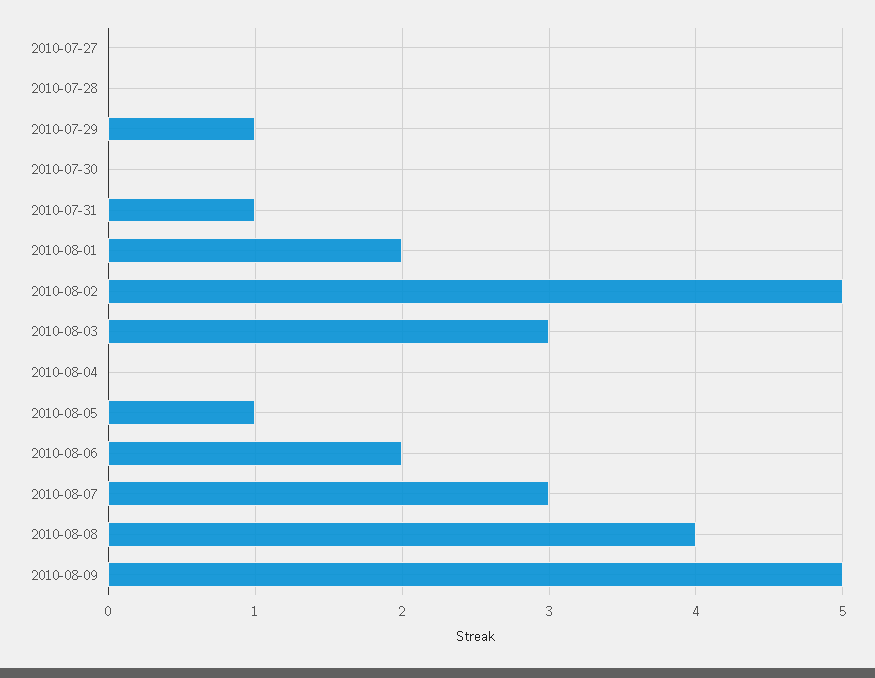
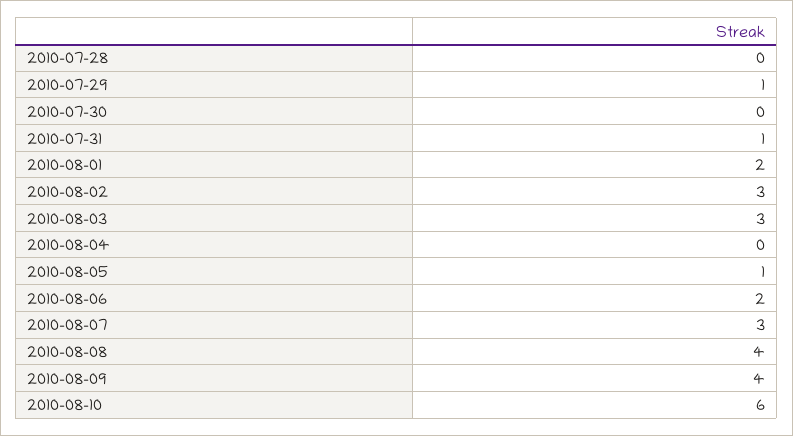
2010-07-27: 0 -> none
2010-08-02: 5 -> 3
2010-08-09: 5 -> 4
2010-08-10: none -> 6

